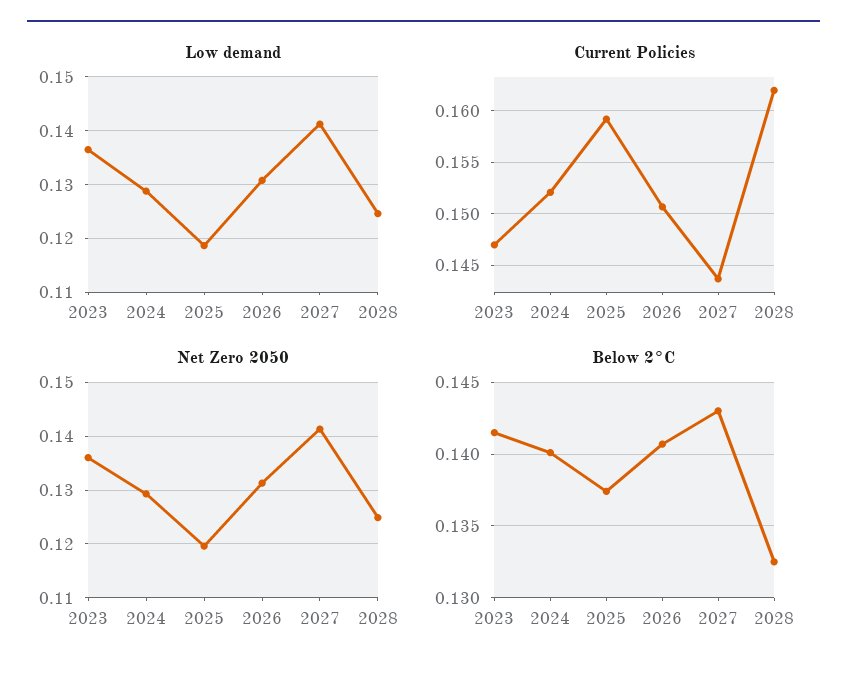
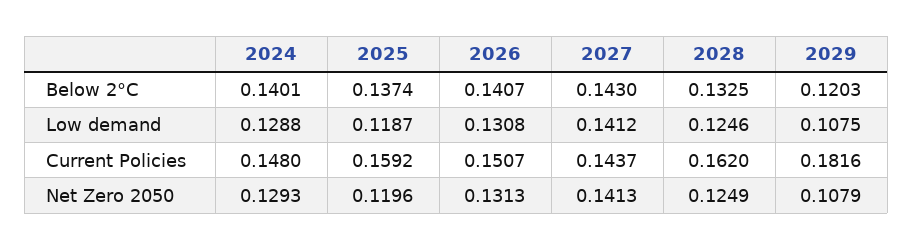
Low demand, 2023: 0.136 -> none
Current Policies, 2023: 0.147 -> none
Current Policies, 2024: 0.152 -> 0.148
Net Zero 2050, 2023: 0.136 -> none
Below 2°C, 2023: 0.1415 -> none
Below 2°C, 2029: none -> 0.1203
Low demand, 2029: none -> 0.1075
Current Policies, 2029: none -> 0.1816
Net Zero 2050, 2029: none -> 0.1079

